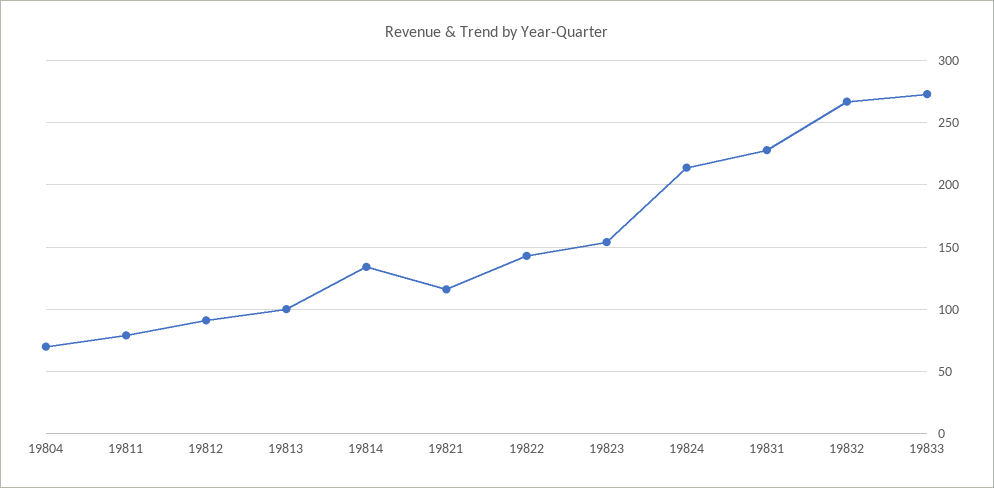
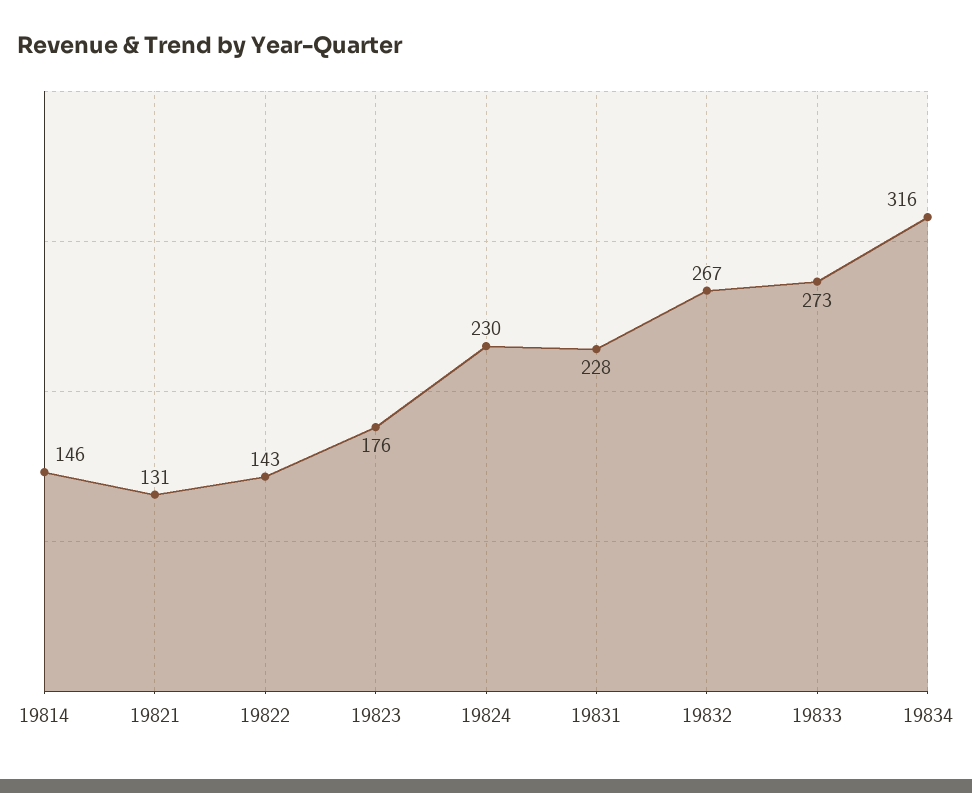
19804: 70 -> none
19811: 80 -> none
19812: 90 -> none
19813: 100 -> none
19814: 135 -> 146
19821: 115 -> 131
19823: 155 -> 176
19824: 215 -> 230
19834: none -> 316

